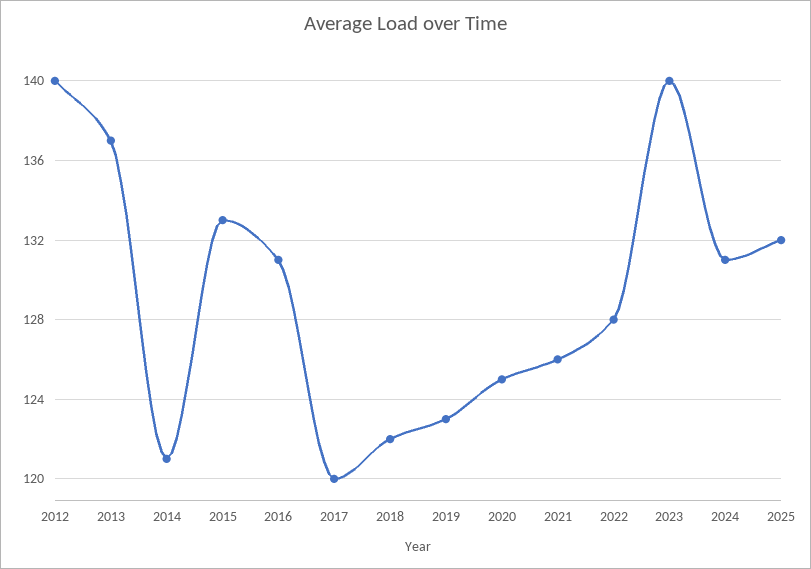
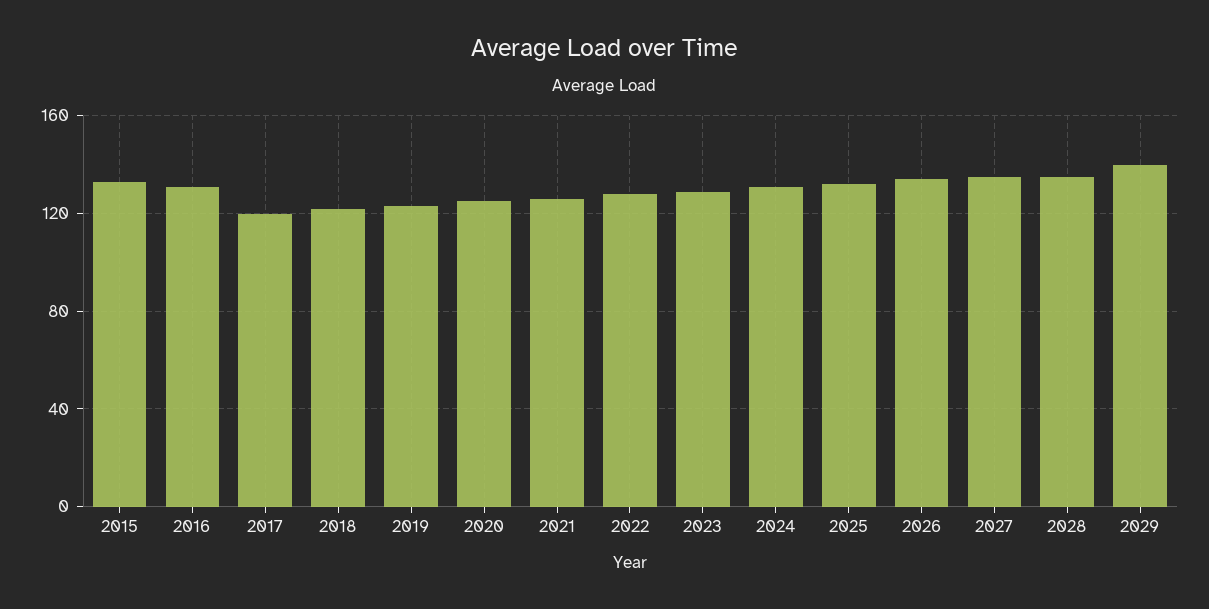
2012: 140 -> none
2013: 137 -> none
2014: 121 -> none
2023: 140 -> 130
2026: none -> 135
2027: none -> 135
2028: none -> 135
2029: none -> 140

